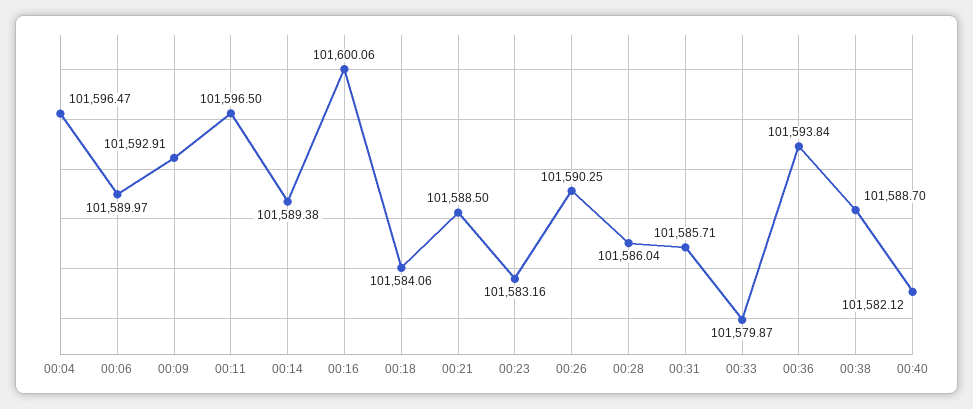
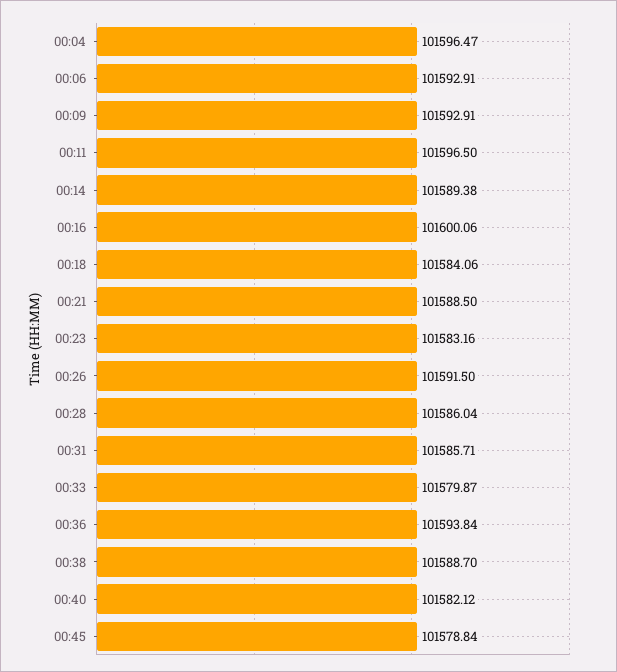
00:06: 101589.97 -> 101592.91
00:26: 101590.25 -> 101591.5
00:45: none -> 101578.84

